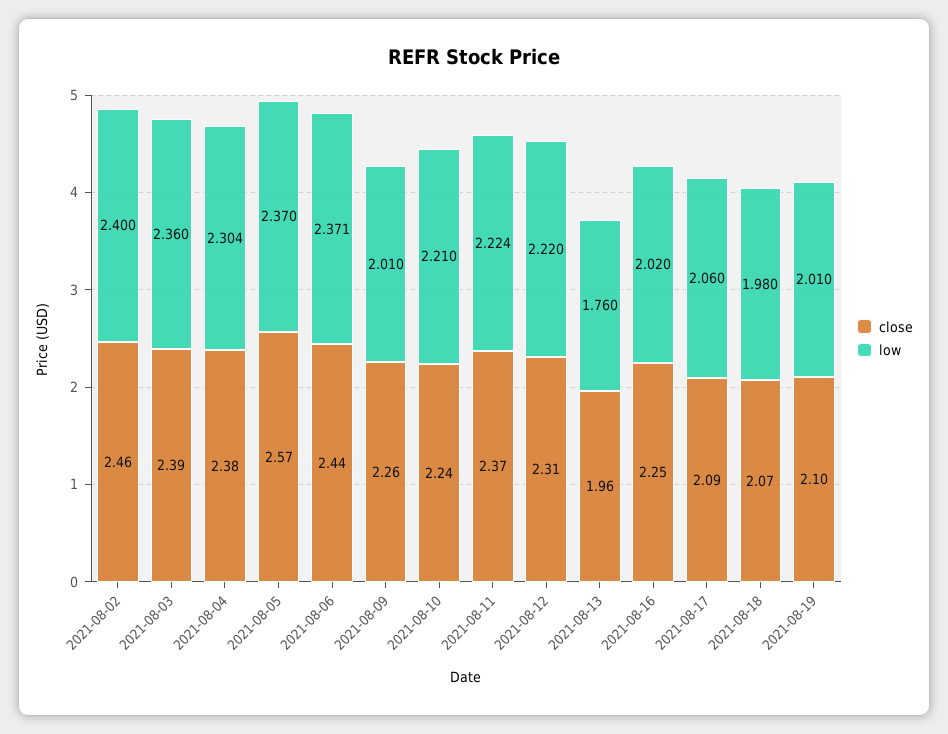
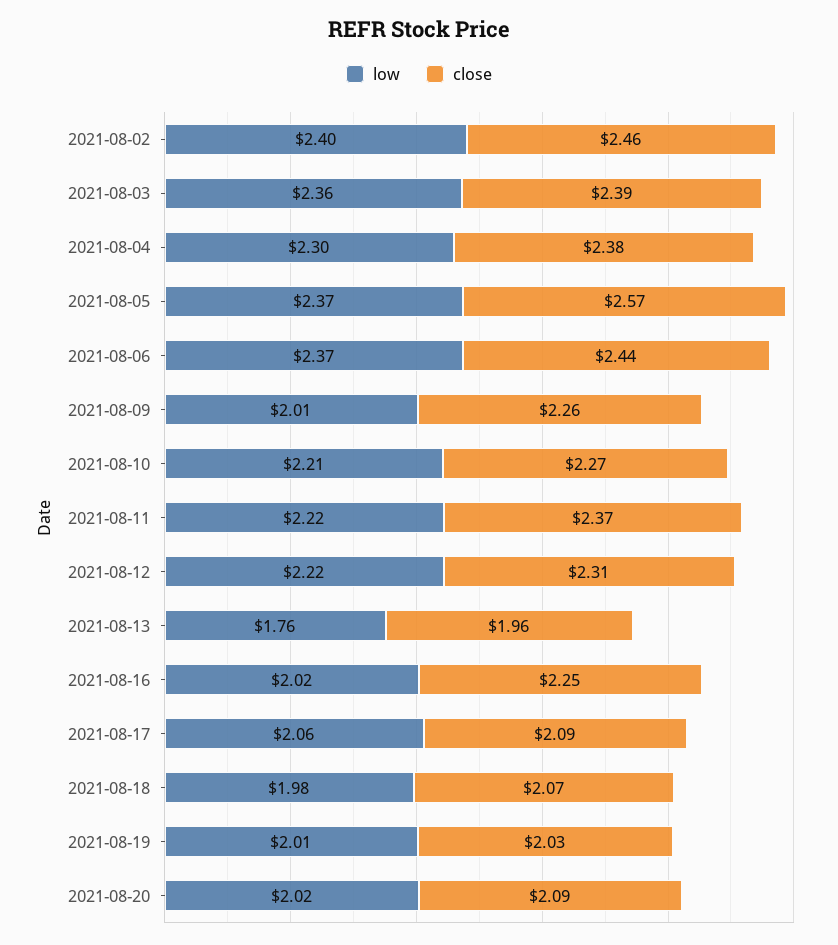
close, 2021-08-10: 2.24 -> 2.27
close, 2021-08-19: 2.1 -> 2.03
low, 2021-08-20: none -> 2.02
close, 2021-08-20: none -> 2.09

